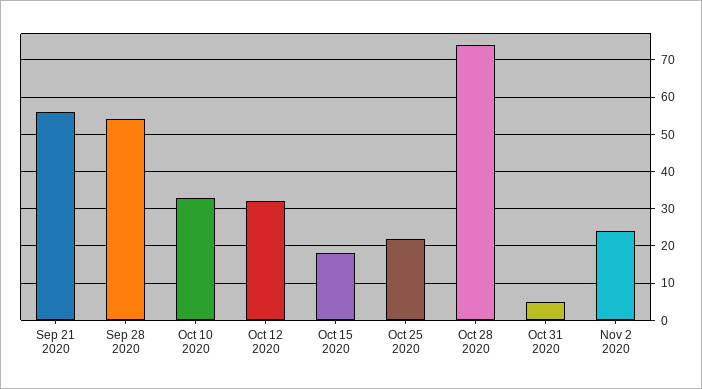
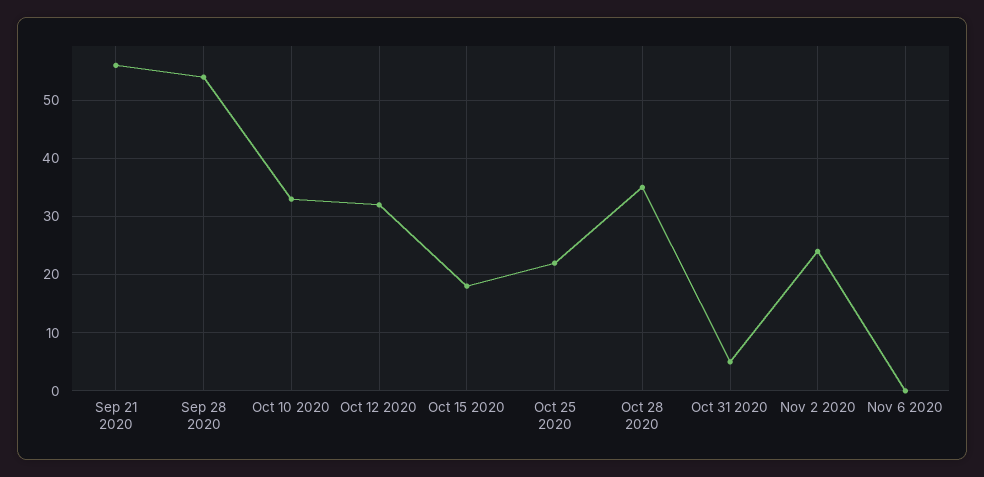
Oct 28 2020: 75 -> 35
Nov 6 2020: none -> 0

